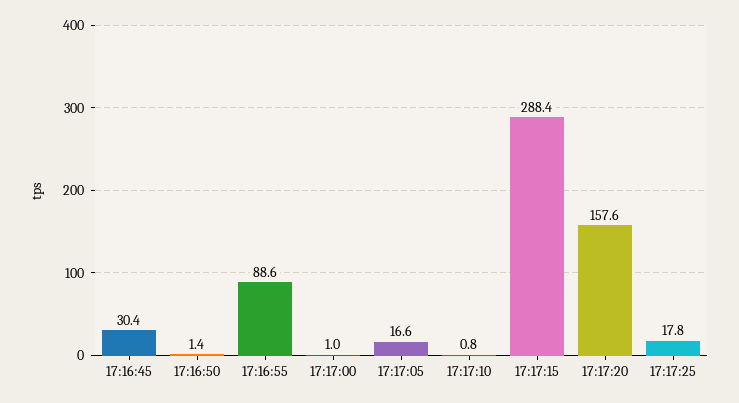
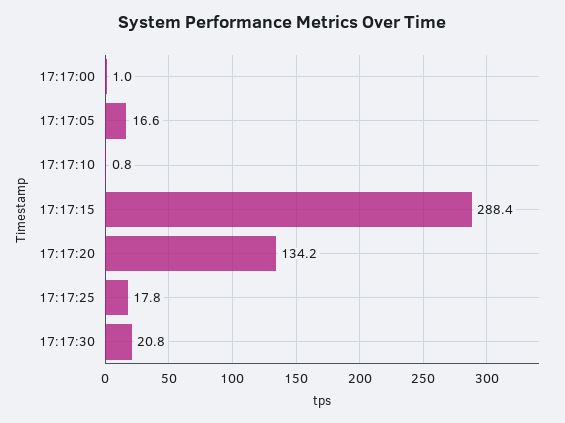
17:16:45: 30.4 -> none
17:16:50: 1.4 -> none
17:16:55: 88.6 -> none
17:17:20: 157.6 -> 134.2
17:17:30: none -> 20.8

